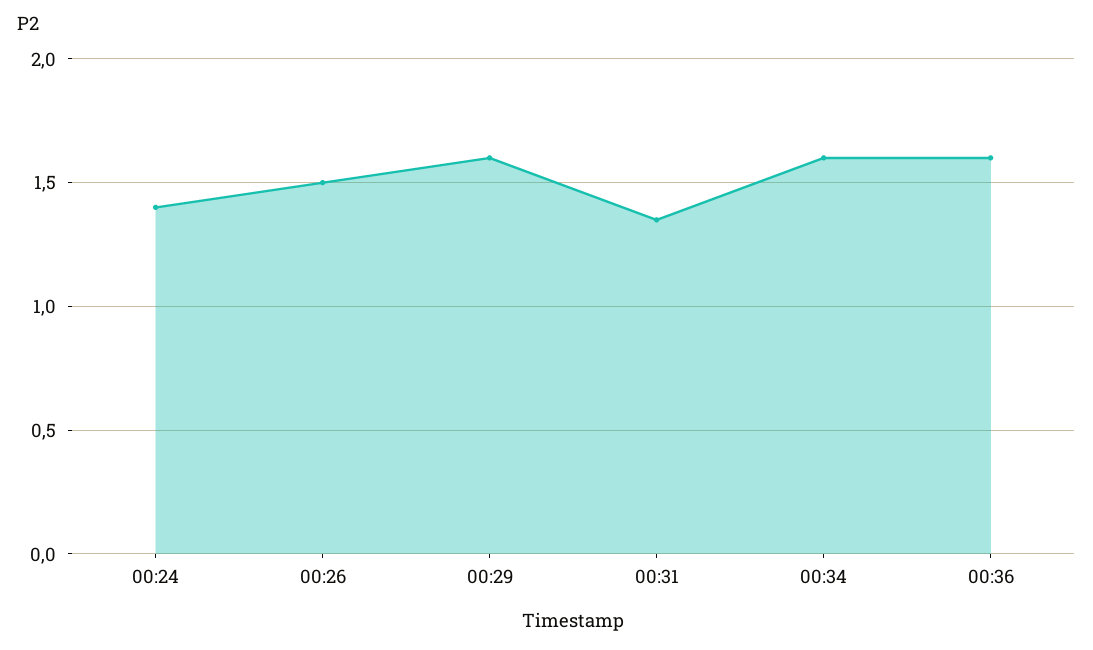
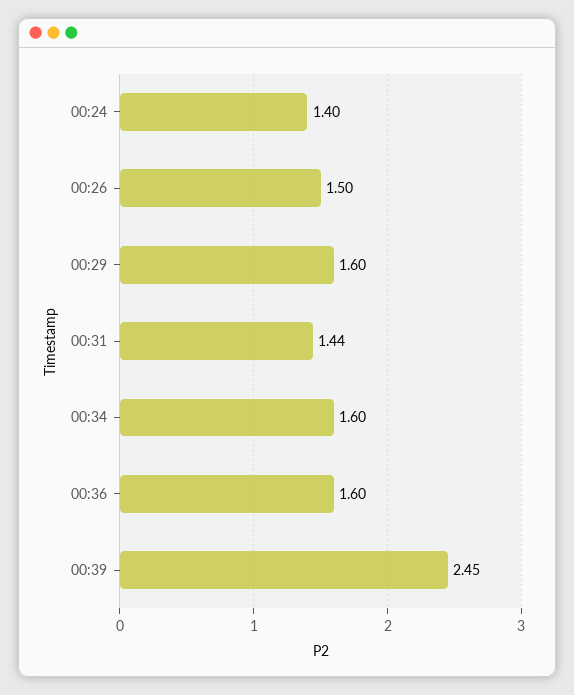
00:31: 1.35 -> 1.44
00:39: none -> 2.45

